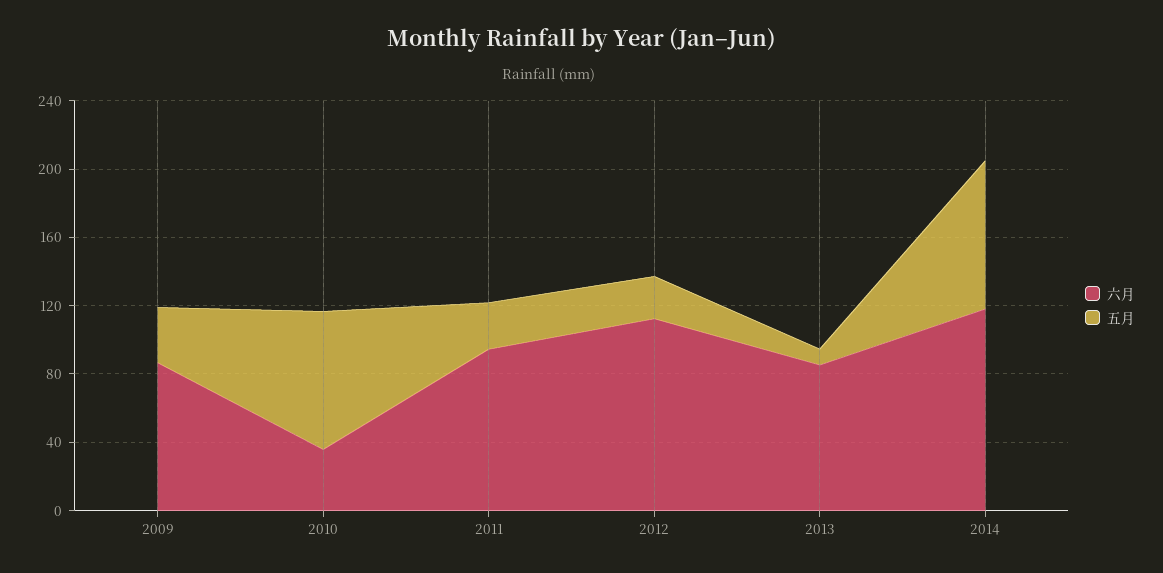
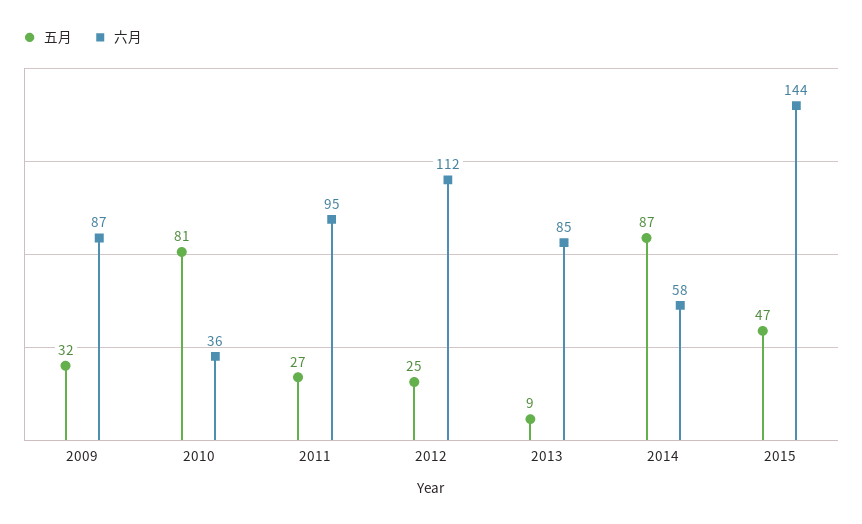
六月, 2014: 120 -> 58
五月, 2015: none -> 47
六月, 2015: none -> 144

